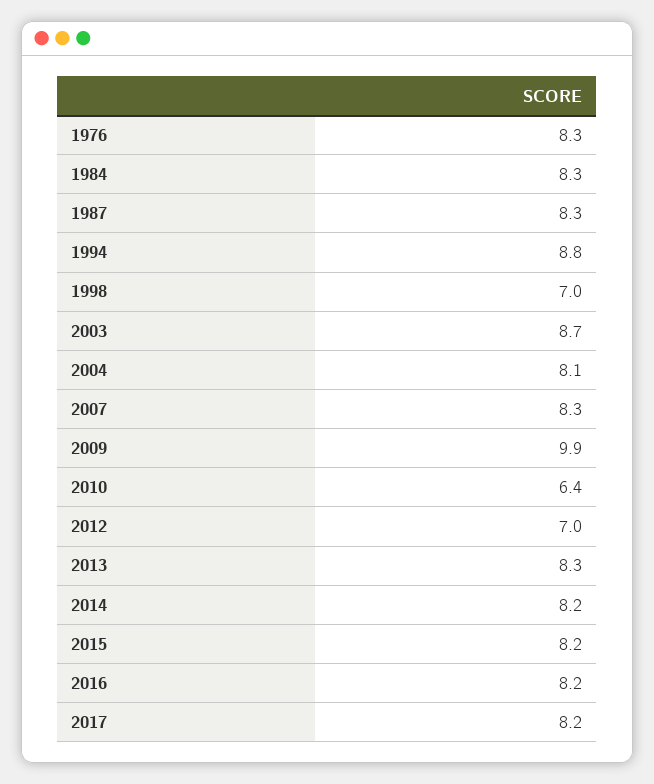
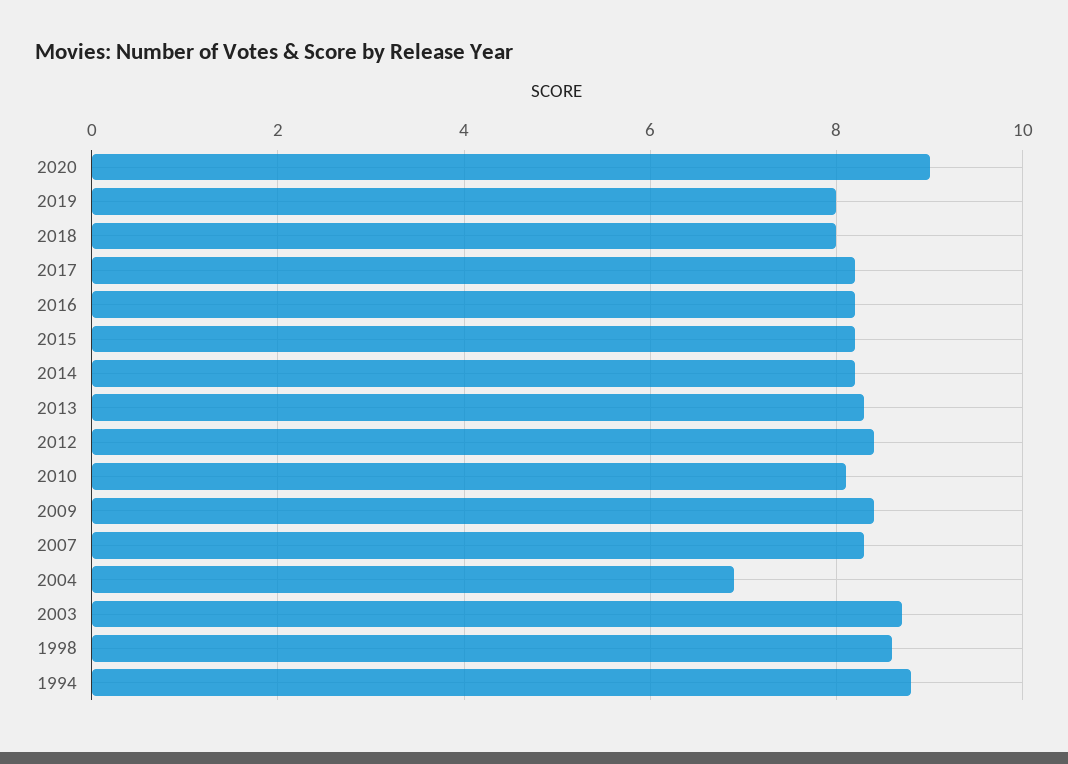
1976: 8.3 -> none
1984: 8.3 -> none
1987: 8.3 -> none
1998: 7 -> 8.5
2004: 8.1 -> 7
2009: 9.9 -> 8.5
2010: 6.4 -> 8
2012: 7 -> 8.5
2020: none -> 9
2019: none -> 8
2018: none -> 8

